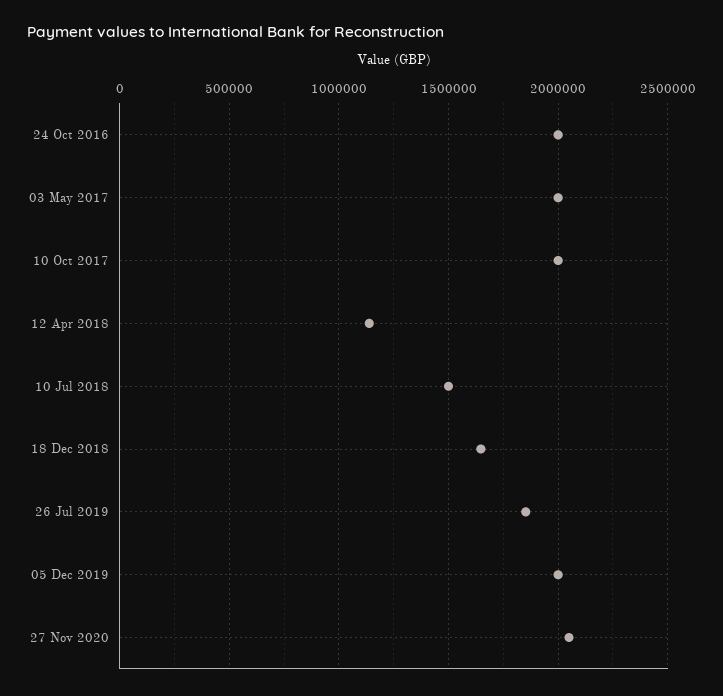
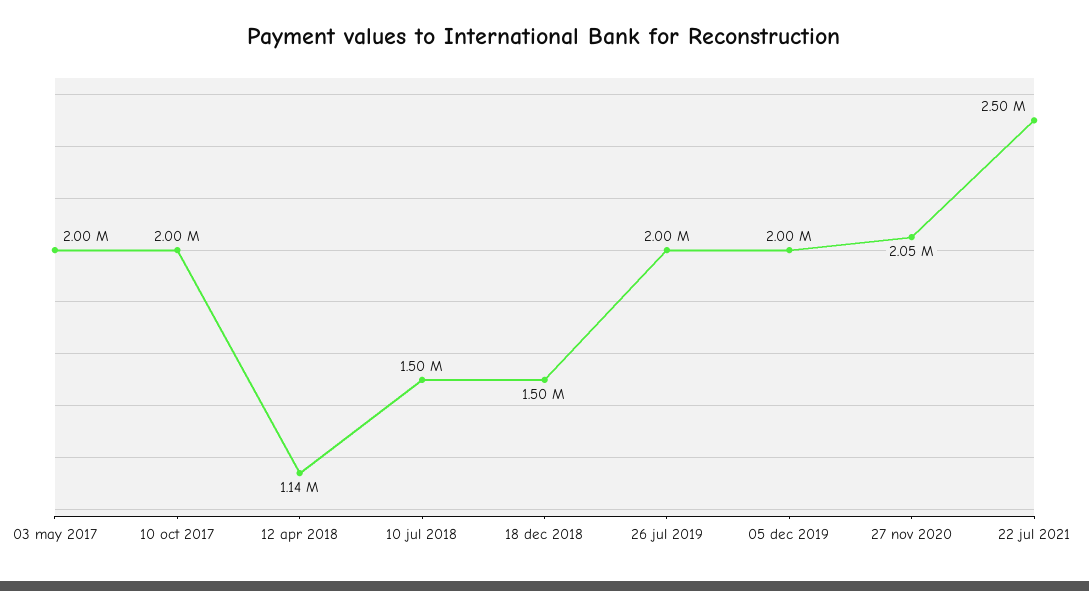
24 Oct 2016: 2000000 -> none
18 Dec 2018: 1650000 -> 1500000
26 Jul 2019: 1850000 -> 2000000
22 jul 2021: none -> 2500000

